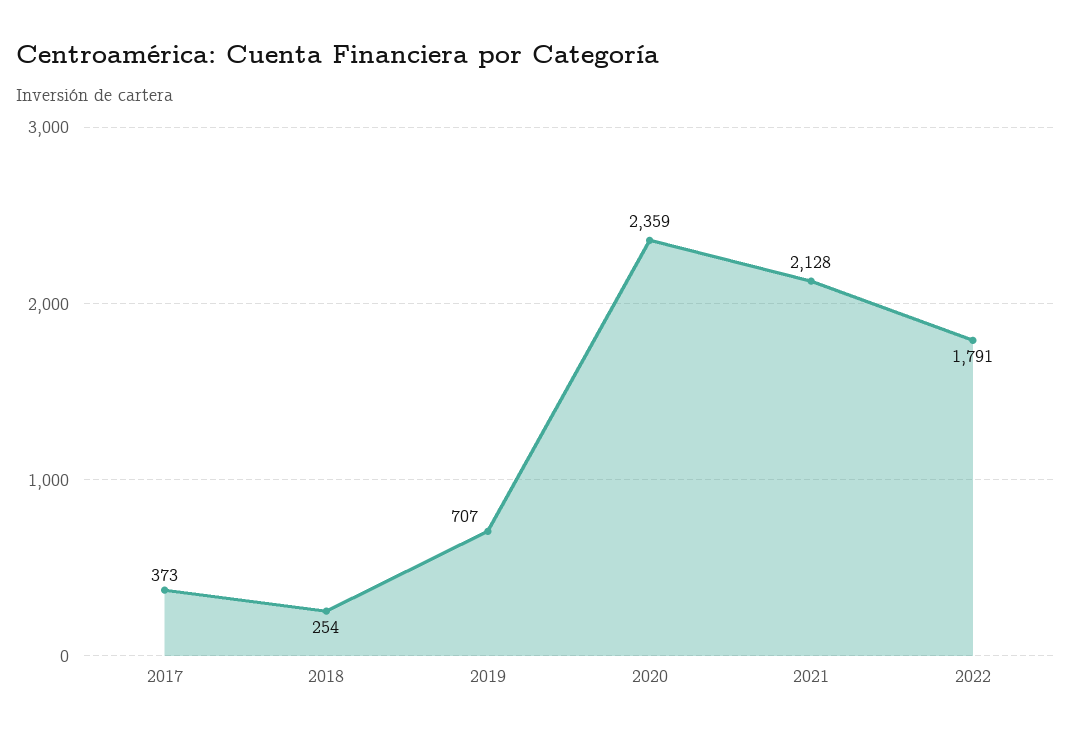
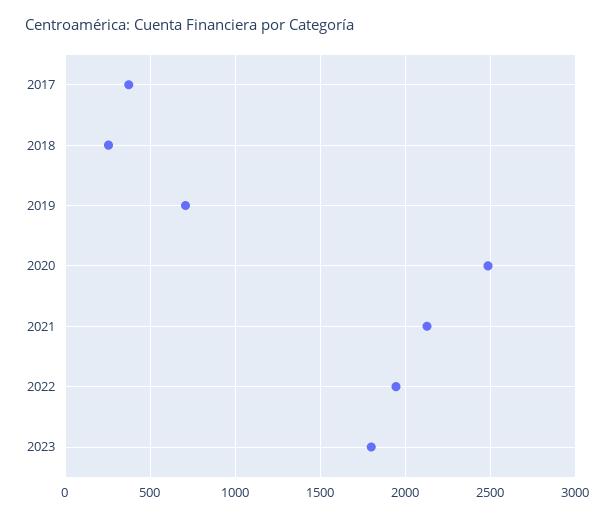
2020: 2359 -> 2500
2022: 1791 -> 1950
2023: none -> 1800

